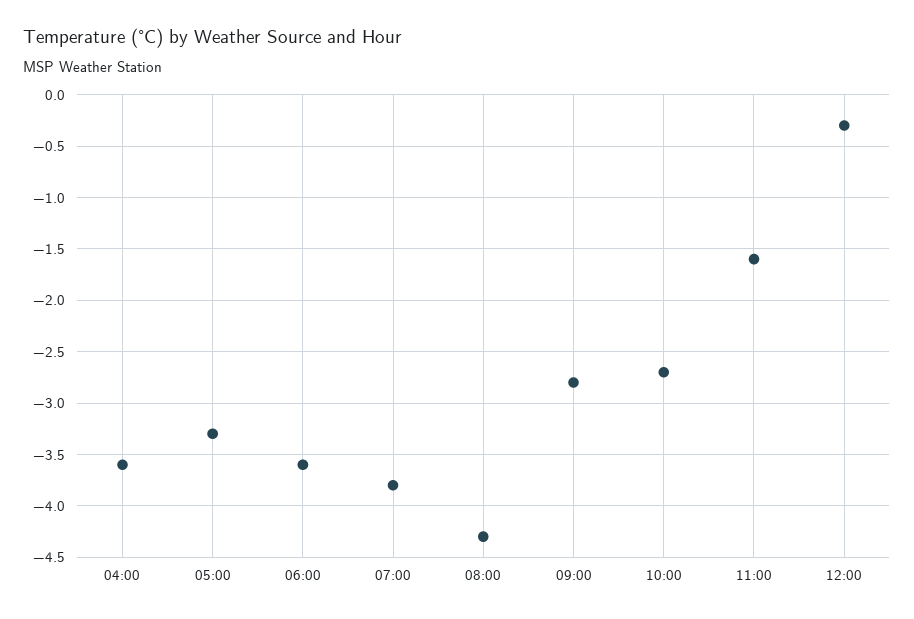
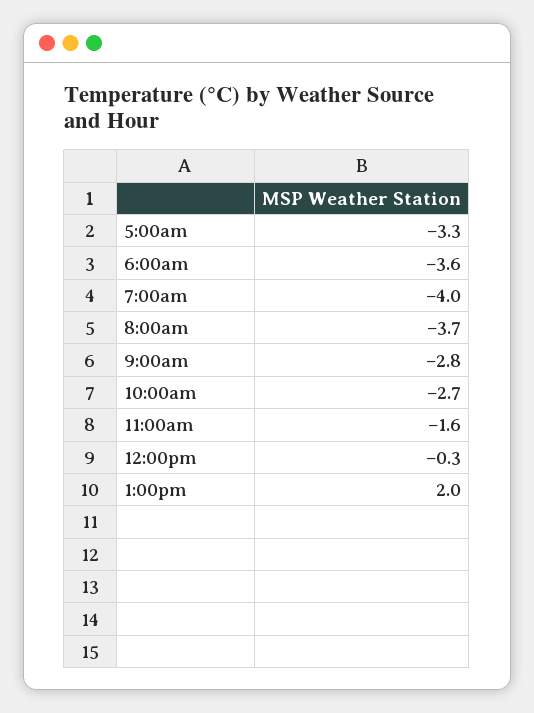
04:00: -3.6 -> none
07:00: -3.8 -> -4
08:00: -4.3 -> -3.7
1:00pm: none -> 2

